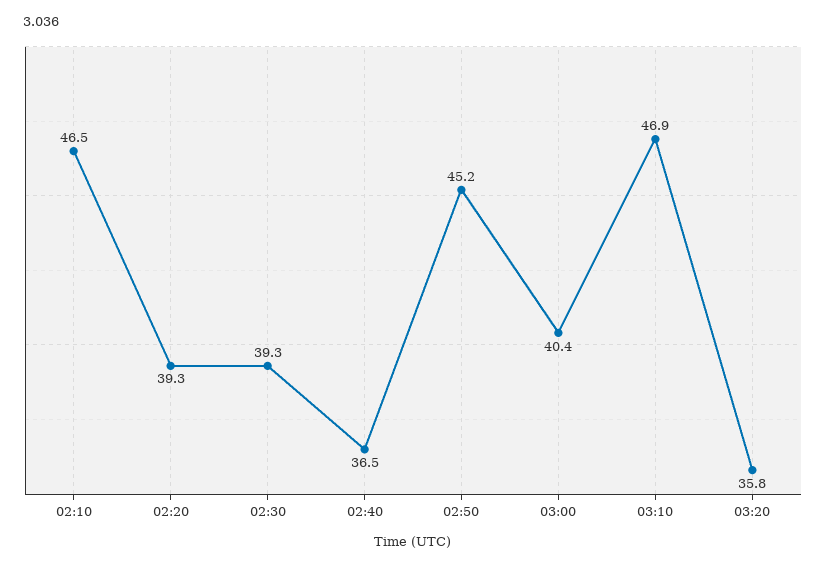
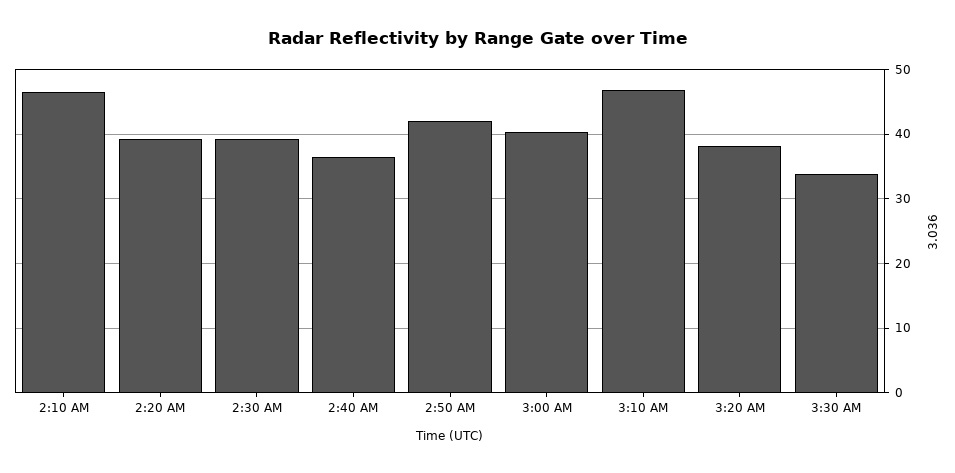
02:50: 45.2 -> 42
03:20: 35.8 -> 38
3:30 AM: none -> 34

